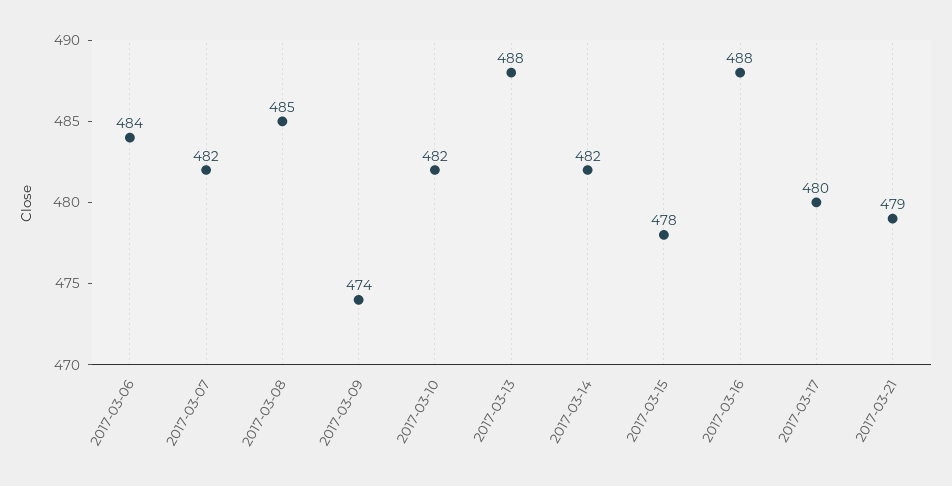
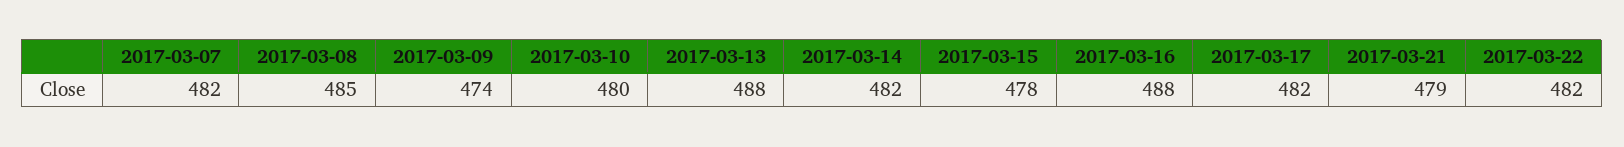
2017-03-06: 484 -> none
2017-03-10: 482 -> 480
2017-03-17: 480 -> 482
2017-03-22: none -> 482

